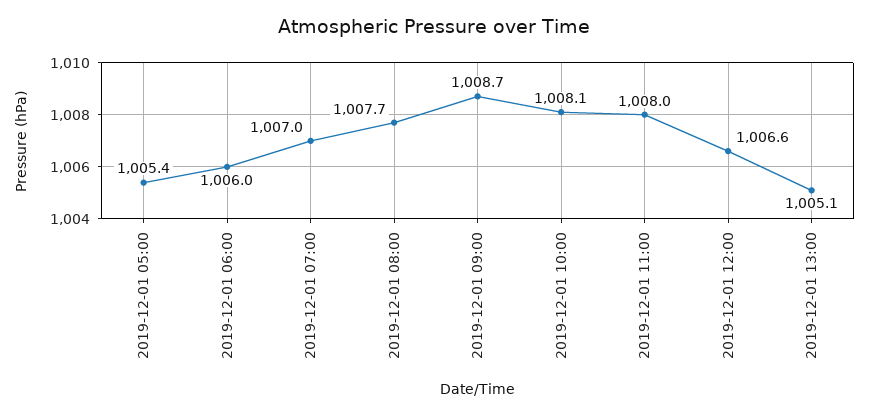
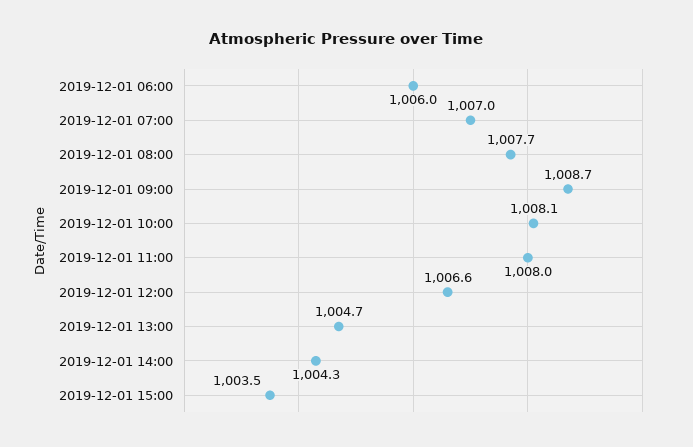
2019-12-01 05:00: 1005.4 -> none
2019-12-01 13:00: 1005.1 -> 1004.7
2019-12-01 14:00: none -> 1004.3
2019-12-01 15:00: none -> 1003.5

